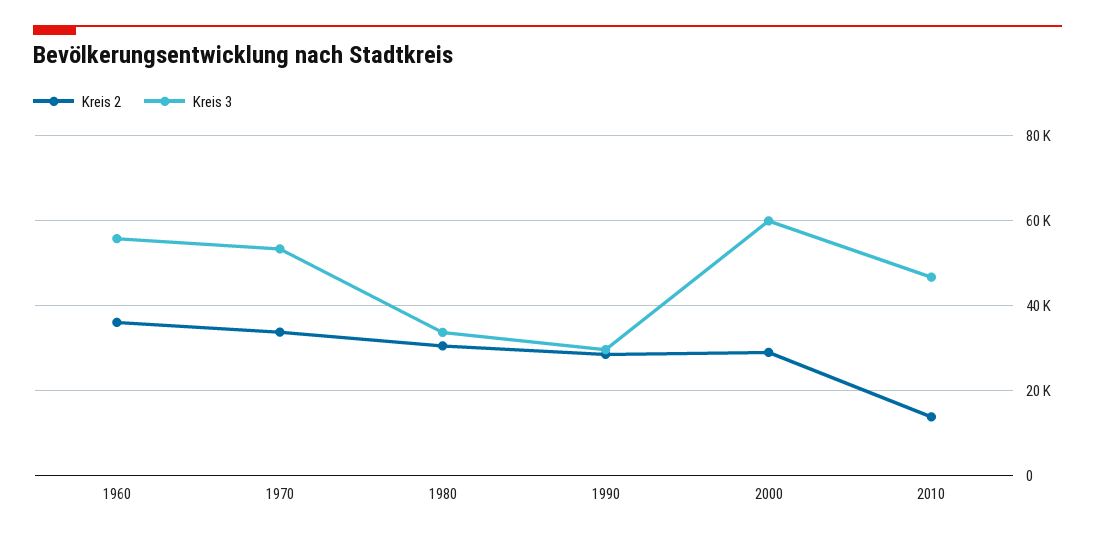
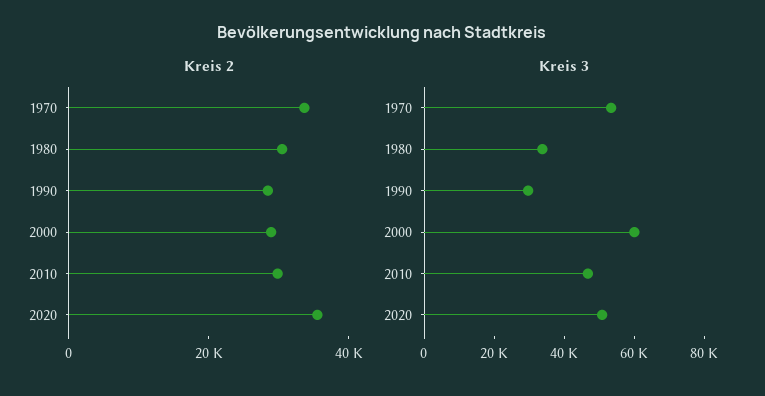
Kreis 2, 1960: 36000 -> none
Kreis 3, 1960: 56000 -> none
Kreis 2, 2010: 14000 -> 30000
Kreis 2, 2020: none -> 35000
Kreis 3, 2020: none -> 50000

